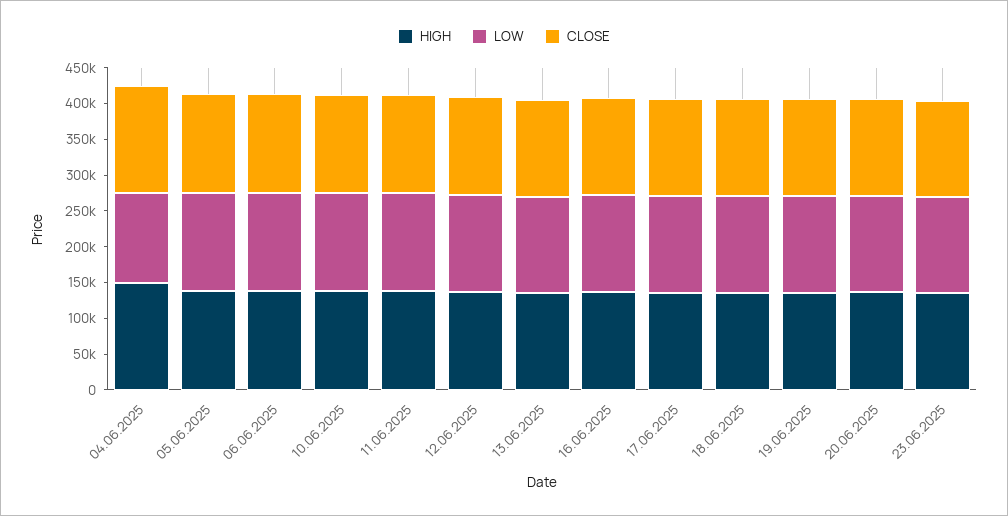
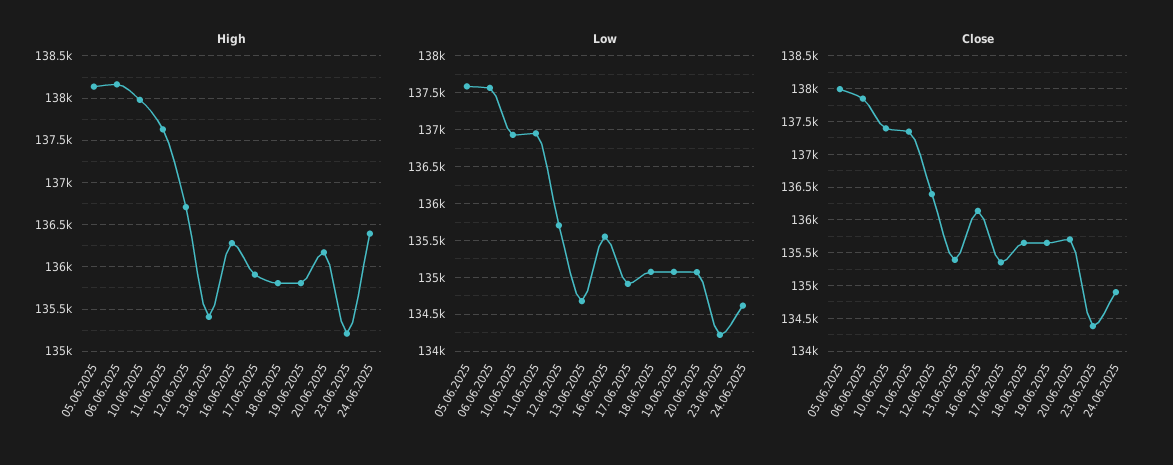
HIGH, 04.06.2025: 150000 -> none
LOW, 04.06.2025: 125000 -> none
CLOSE, 04.06.2025: 150000 -> none
HIGH, 24.06.2025: none -> 136400
LOW, 24.06.2025: none -> 134600
CLOSE, 24.06.2025: none -> 134900

